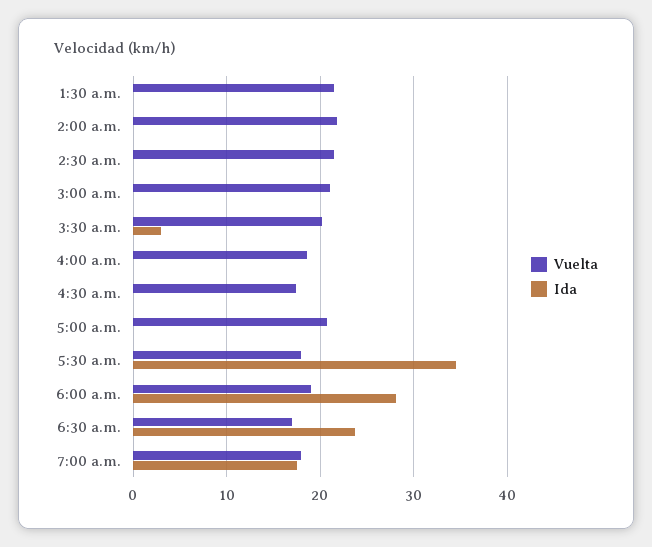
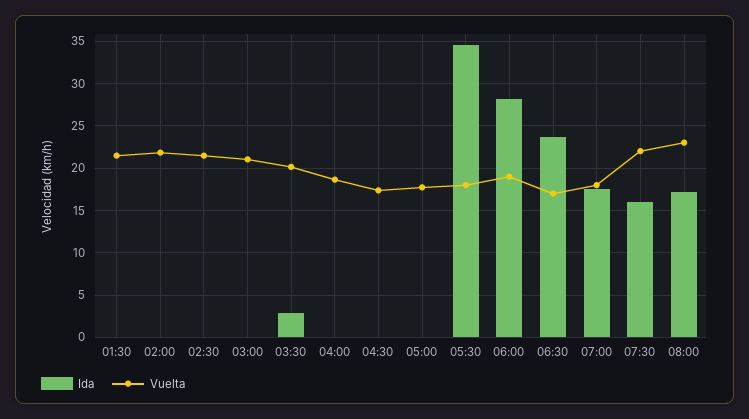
Vuelta, 5:00 a.m.: 21 -> 18
Ida, 07:30: none -> 16
Vuelta, 07:30: none -> 22
Ida, 08:00: none -> 17
Vuelta, 08:00: none -> 23

